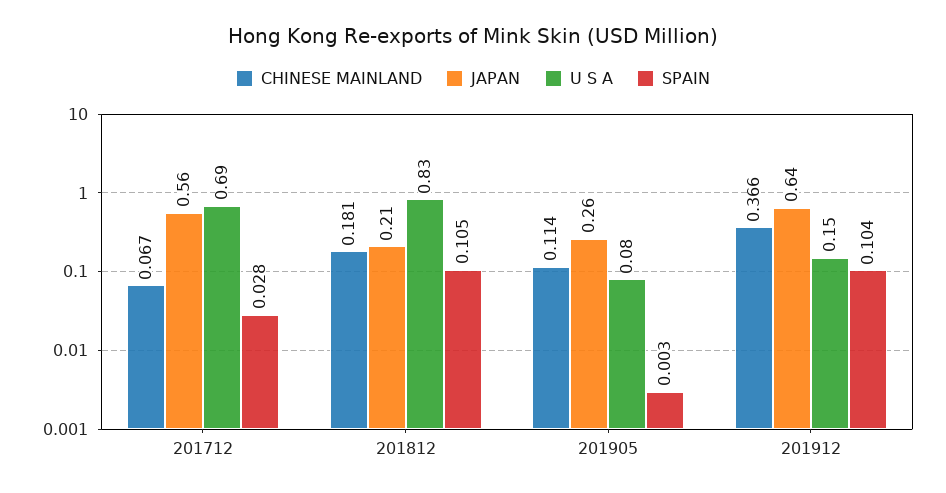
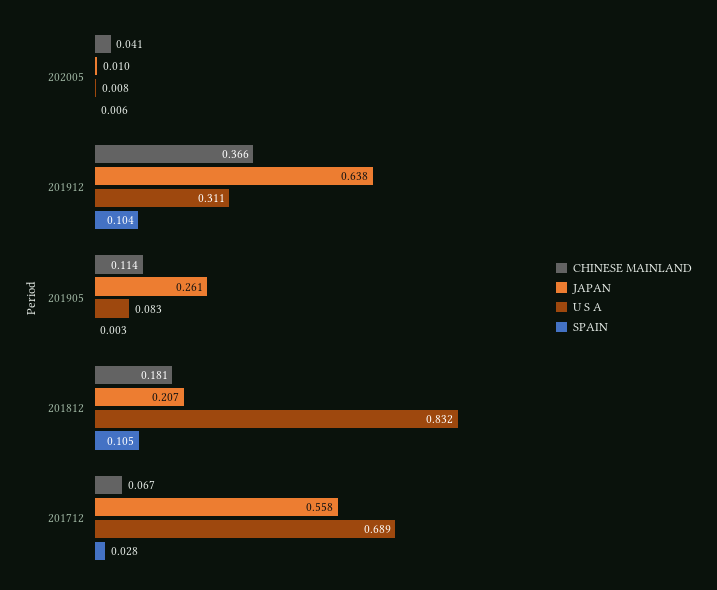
U S A, 201912: 0.15 -> 0.311
CHINESE MAINLAND, 202005: none -> 0.041
JAPAN, 202005: none -> 0.01
U S A, 202005: none -> 0.008
SPAIN, 202005: none -> 0.006

